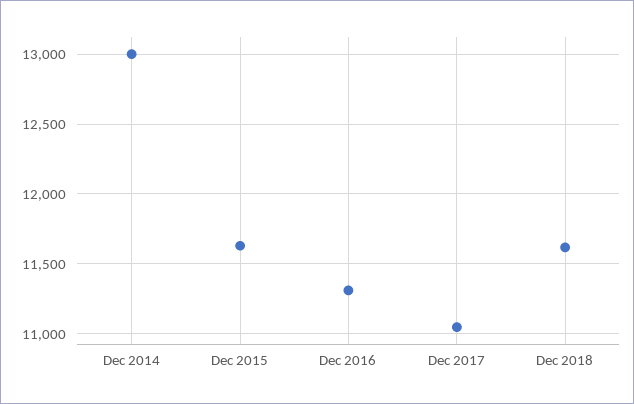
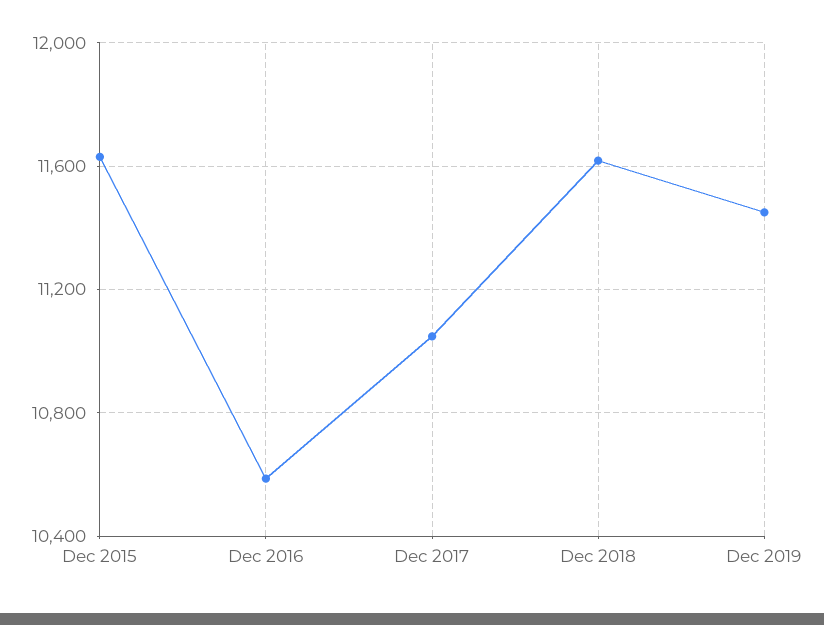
Dec 2014: 13000 -> none
Dec 2016: 11300 -> 10600
Dec 2019: none -> 11450

